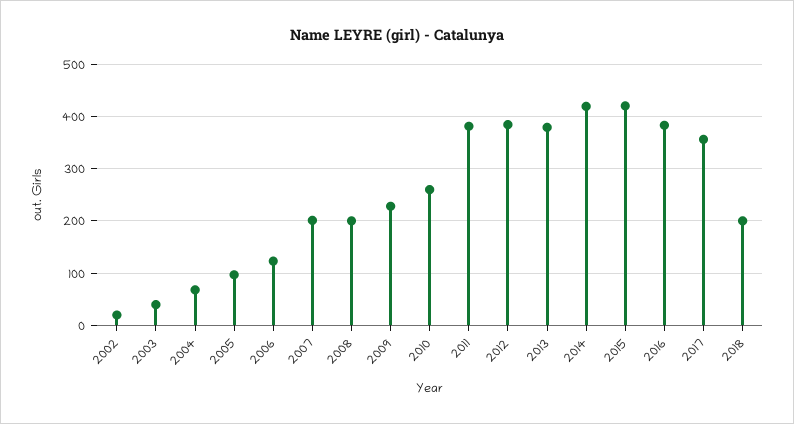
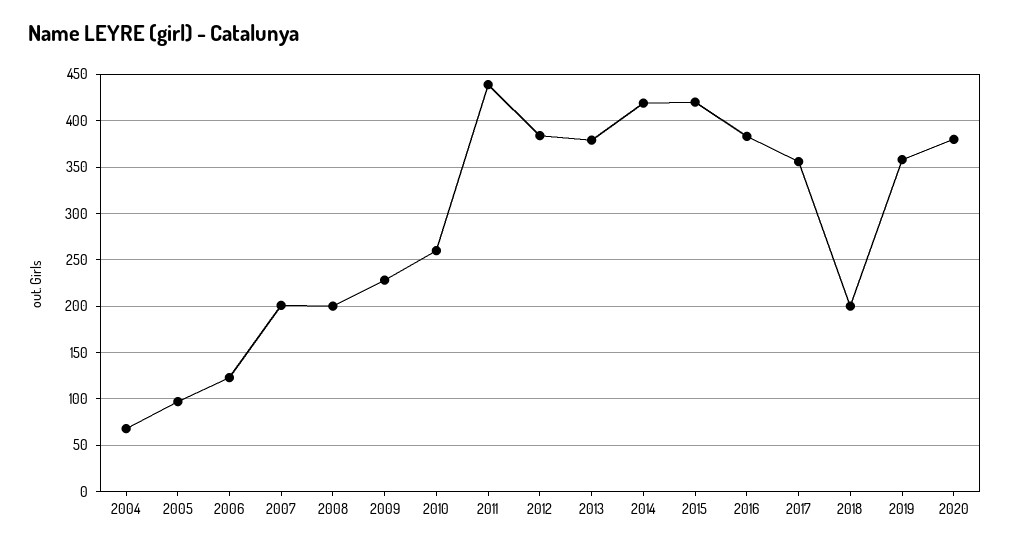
2002: 20 -> none
2003: 40 -> none
2011: 380 -> 440
2019: none -> 360
2020: none -> 380

